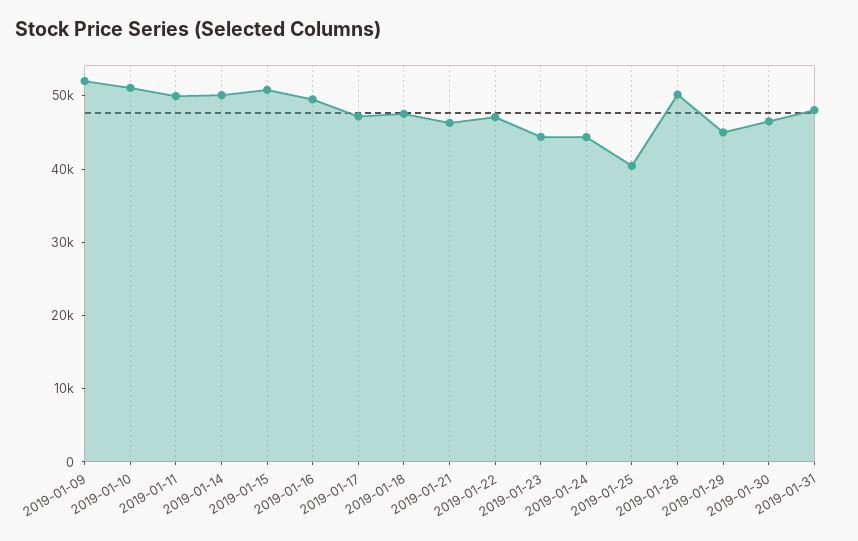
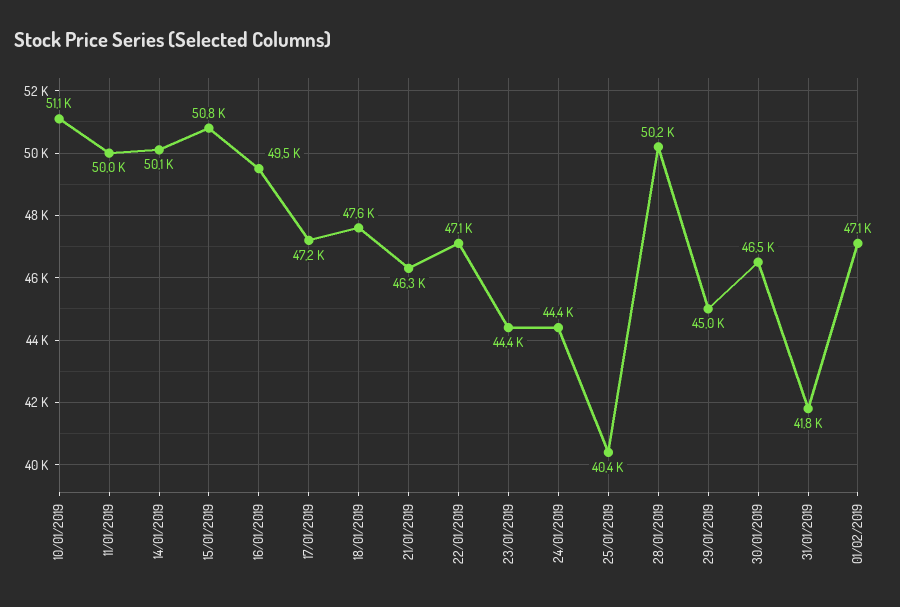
2019-01-09: 52000 -> none
2019-01-31: 48000 -> 41800
01/02/2019: none -> 47100

